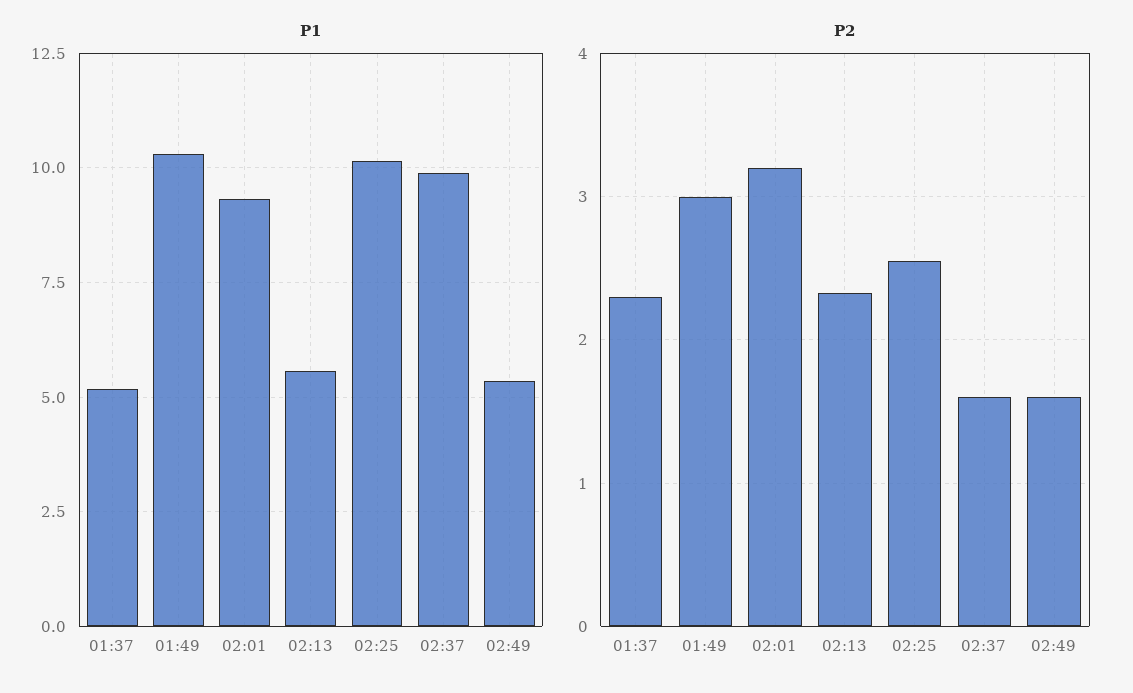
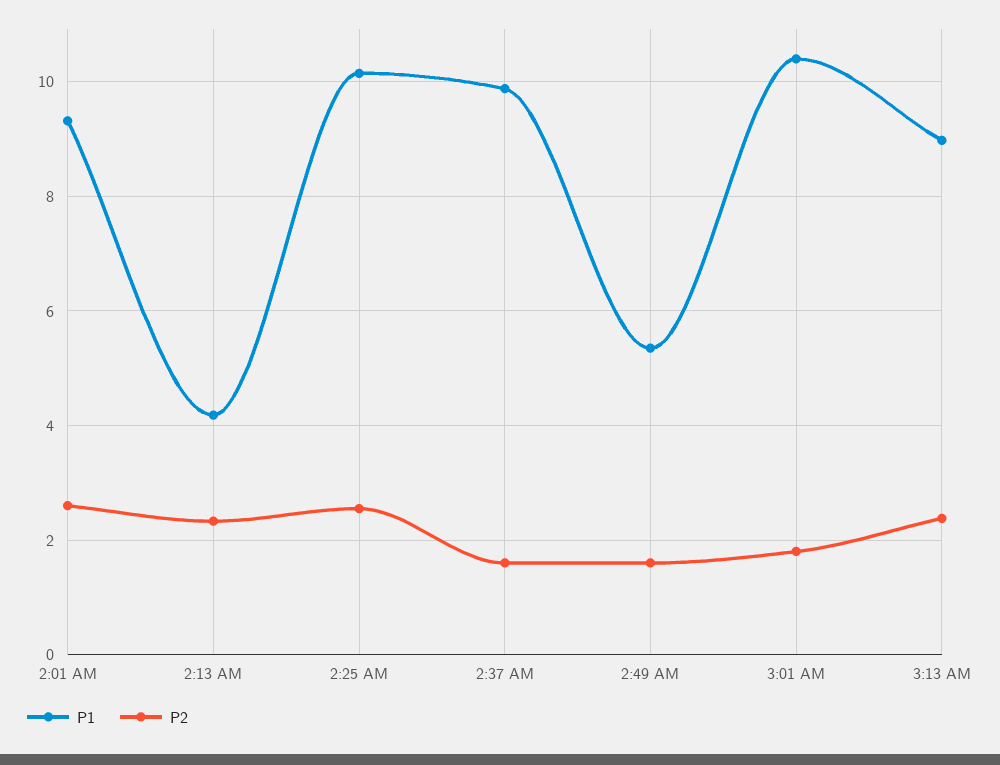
P1, 01:37: 5.25 -> none
P1, 01:49: 10.25 -> none
P1, 02:13: 5.5 -> 4.2
P2, 01:37: 2.3 -> none
P2, 01:49: 3 -> none
P2, 02:01: 3.2 -> 2.6
P1, 3:01 AM: none -> 10.4
P2, 3:01 AM: none -> 1.8
P1, 3:13 AM: none -> 9
P2, 3:13 AM: none -> 2.4

